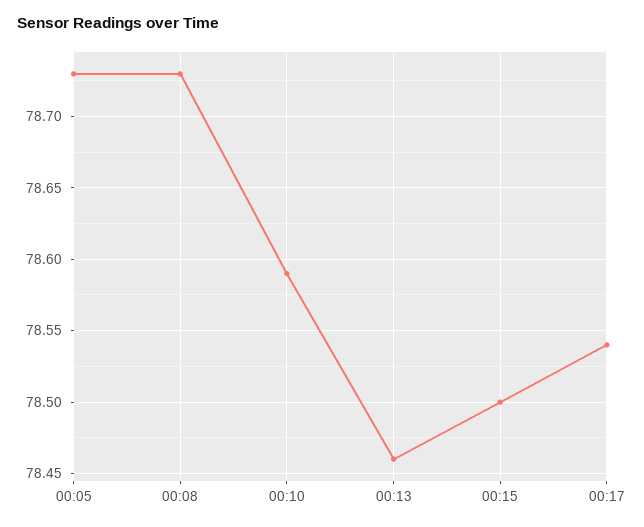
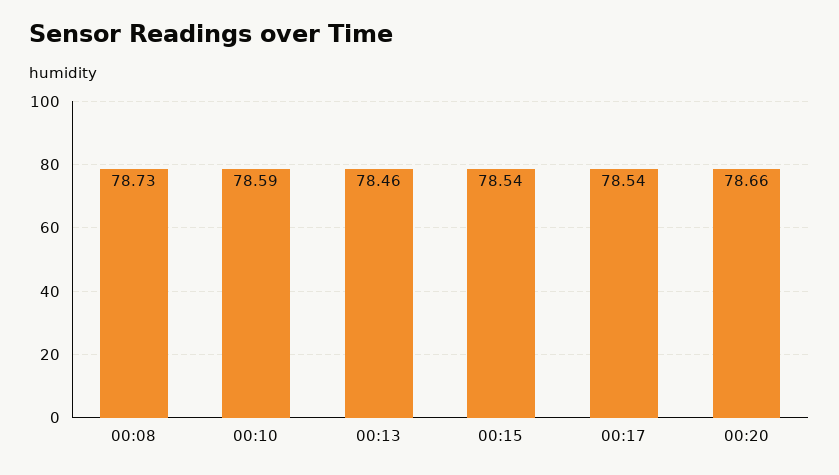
00:05: 78.73 -> none
00:15: 78.5 -> 78.54
00:20: none -> 78.66

